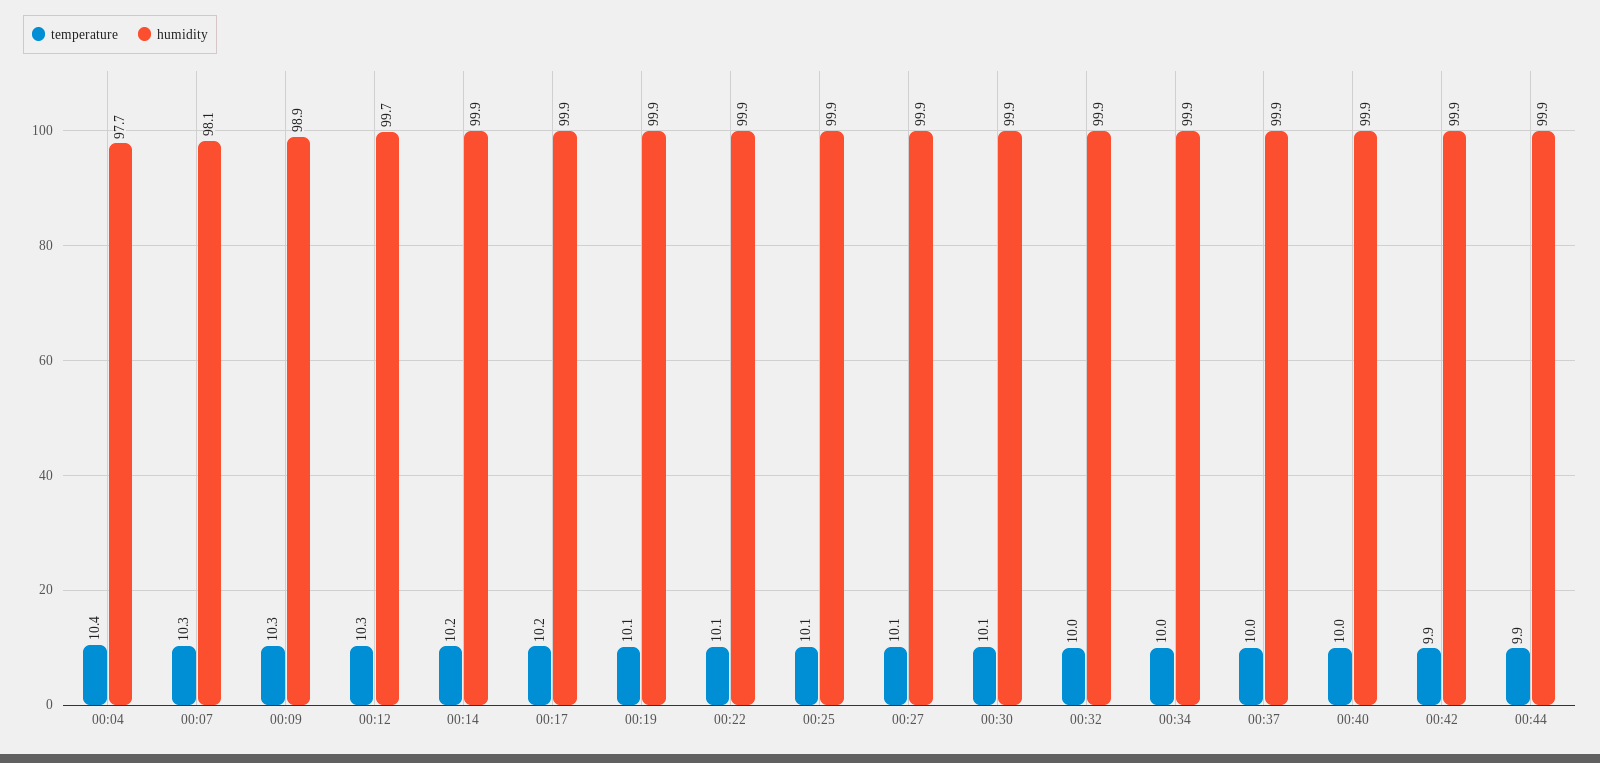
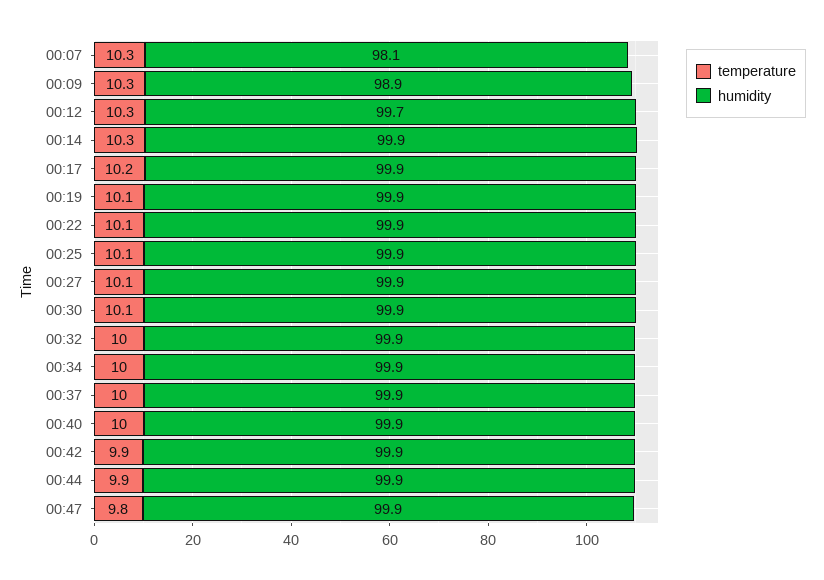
temperature, 00:04: 10.4 -> none
humidity, 00:04: 97.7 -> none
temperature, 00:14: 10.2 -> 10.3
temperature, 00:47: none -> 9.8
humidity, 00:47: none -> 99.9

